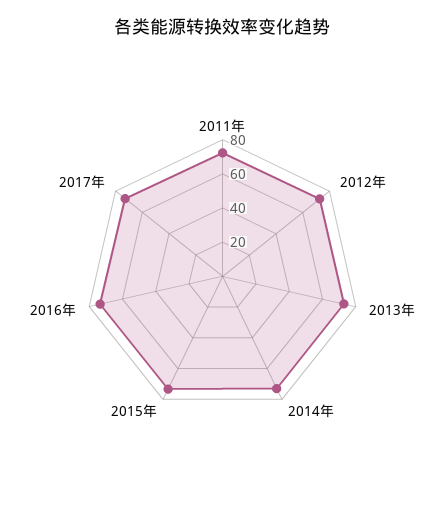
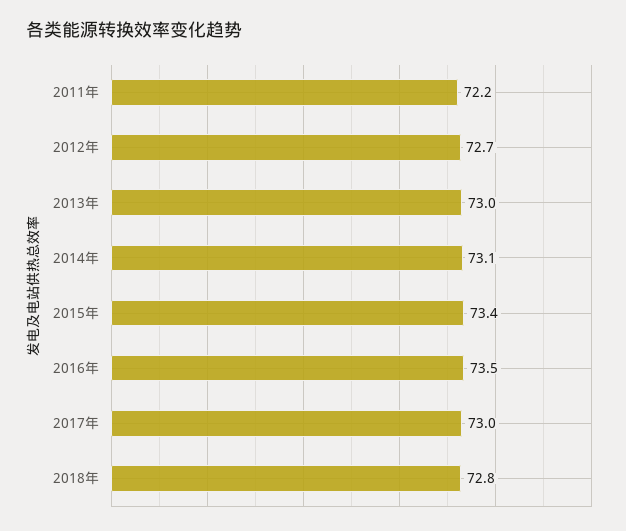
2018年: none -> 72.8

